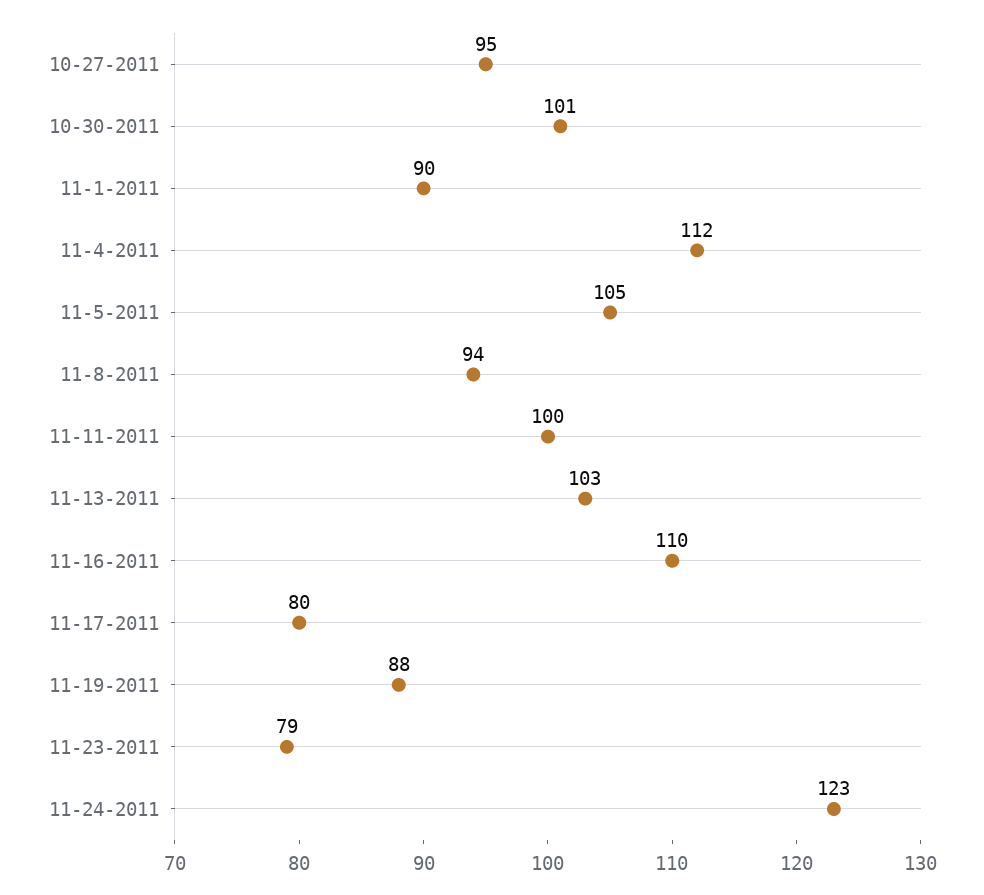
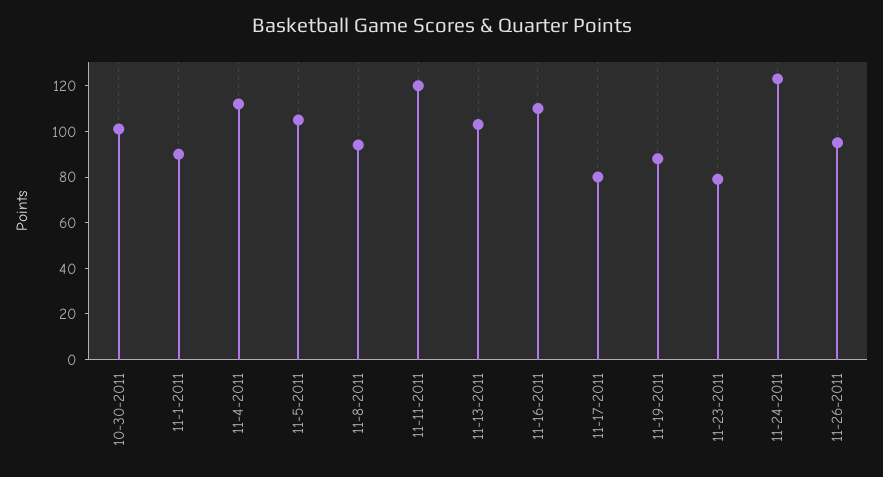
10-27-2011: 95 -> none
11-11-2011: 100 -> 120
11-26-2011: none -> 95

